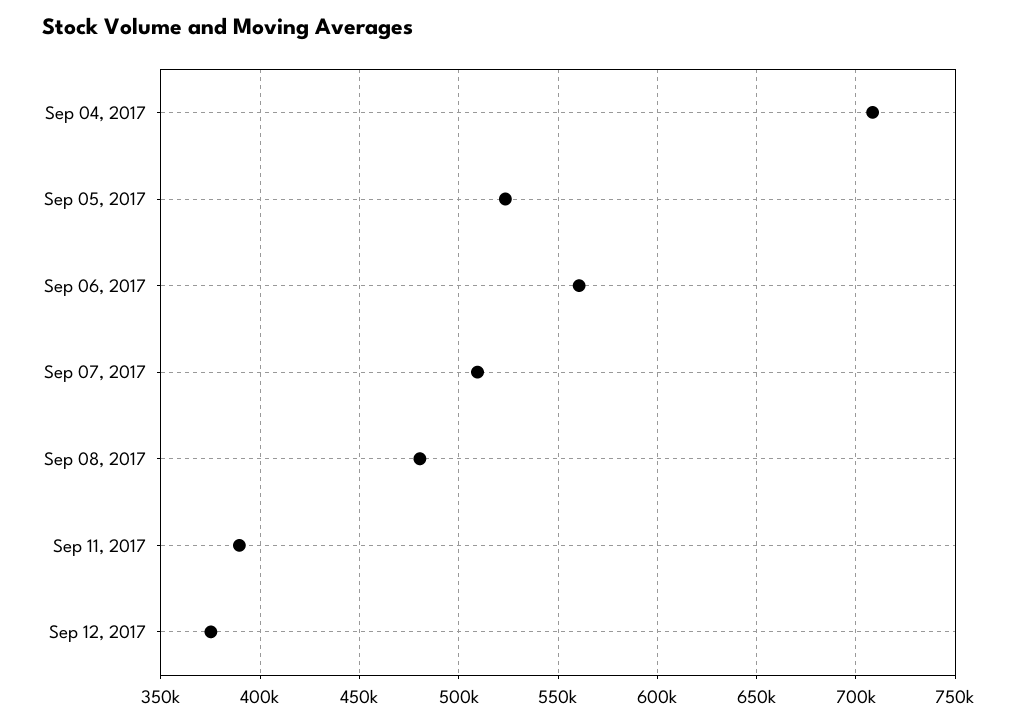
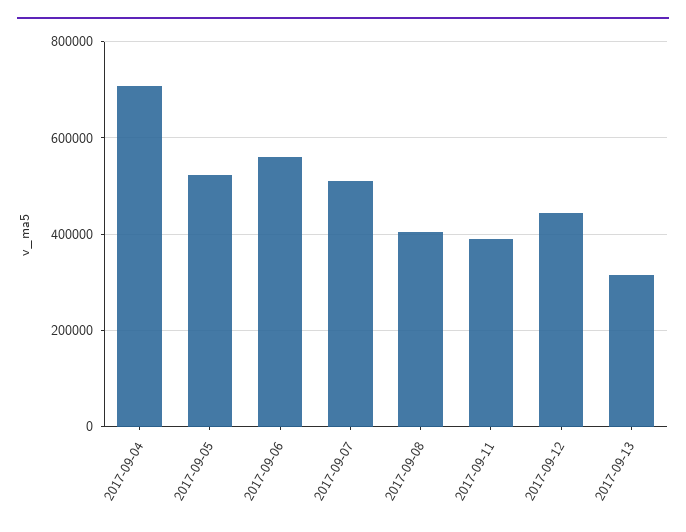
Sep 08, 2017: 480000 -> 400000
Sep 12, 2017: 375000 -> 440000
2017-09-13: none -> 320000

